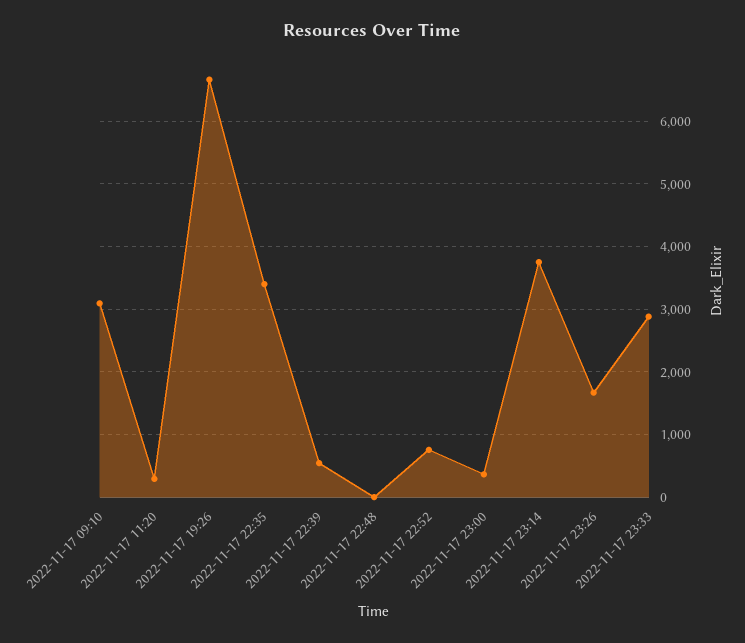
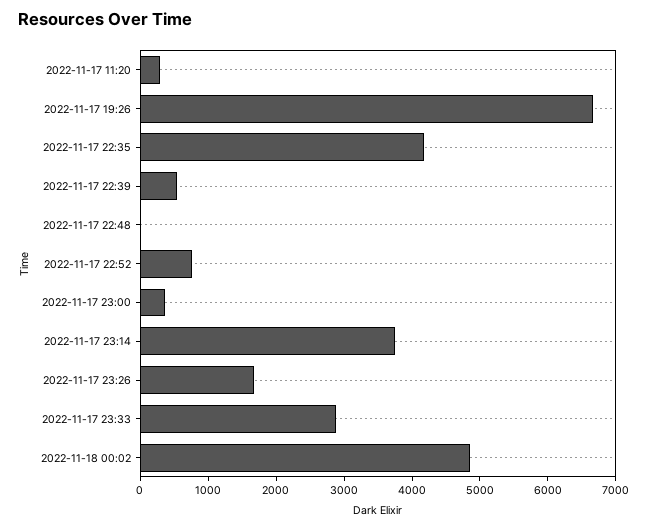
2022-11-17 09:10: 3100 -> none
2022-11-17 22:35: 3400 -> 4200
2022-11-18 00:02: none -> 4800

